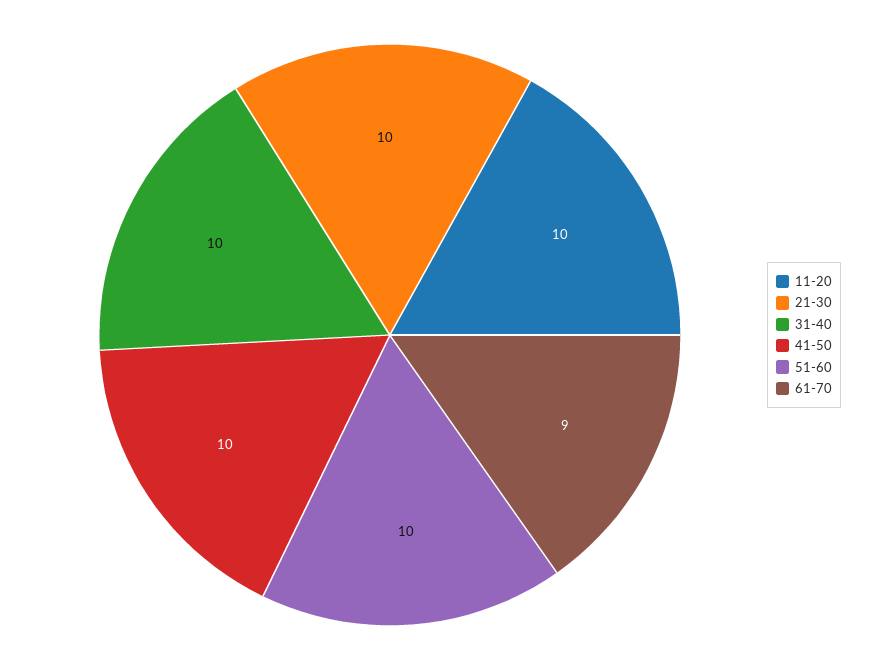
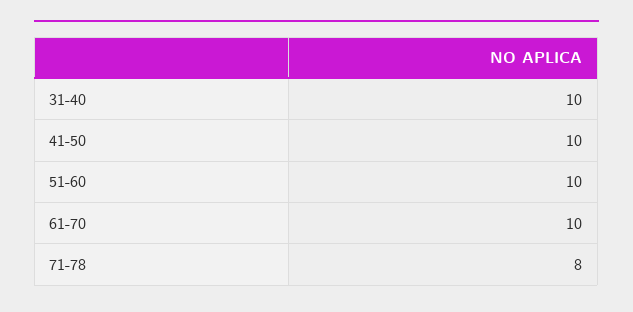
11-20: 10 -> none
21-30: 10 -> none
61-70: 9 -> 10
71-78: none -> 8

